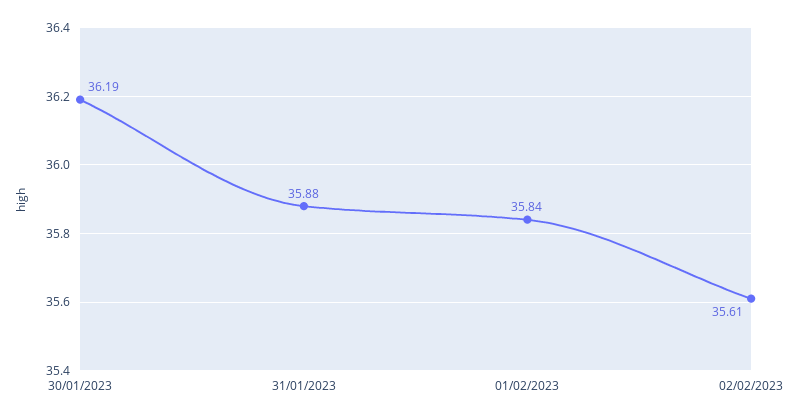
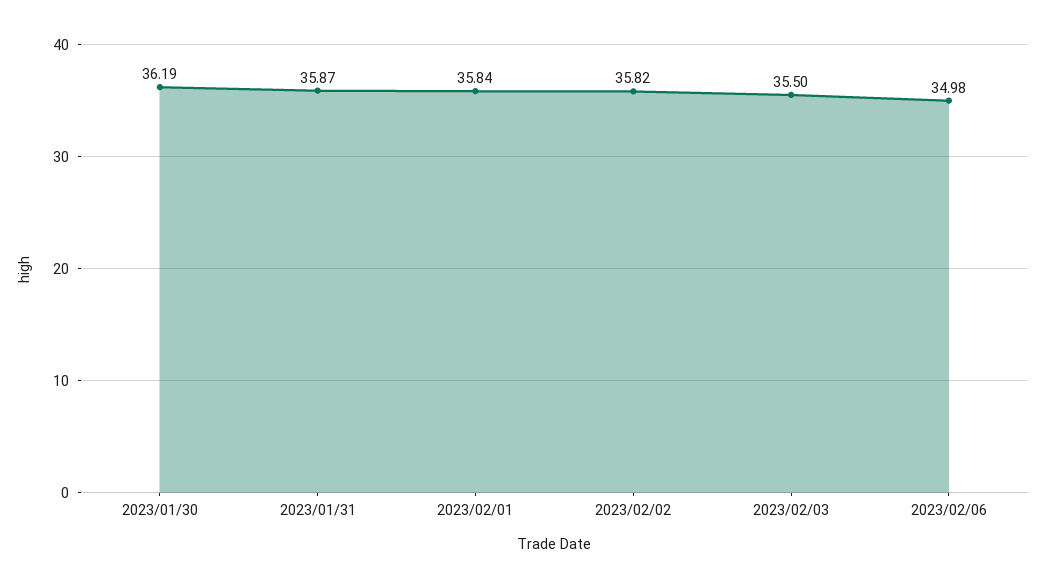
31/01/2023: 35.88 -> 35.87
02/02/2023: 35.61 -> 35.82
2023/02/03: none -> 35.5
2023/02/06: none -> 34.98

